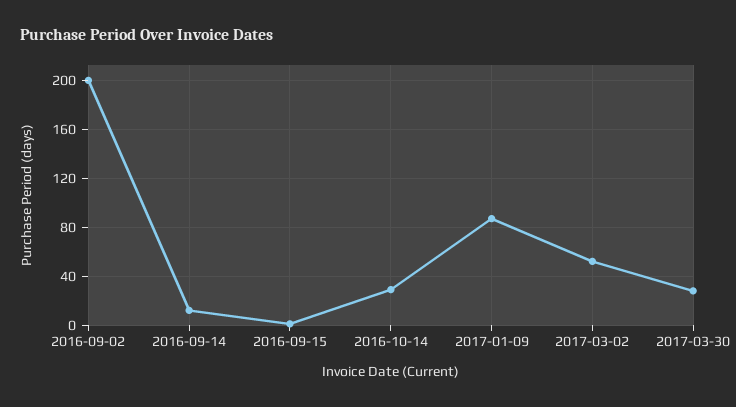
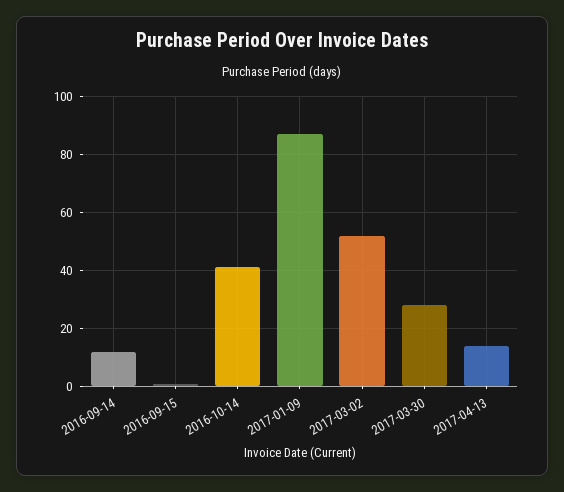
2016-09-02: 200 -> none
2016-10-14: 30 -> 40
2017-04-13: none -> 15

